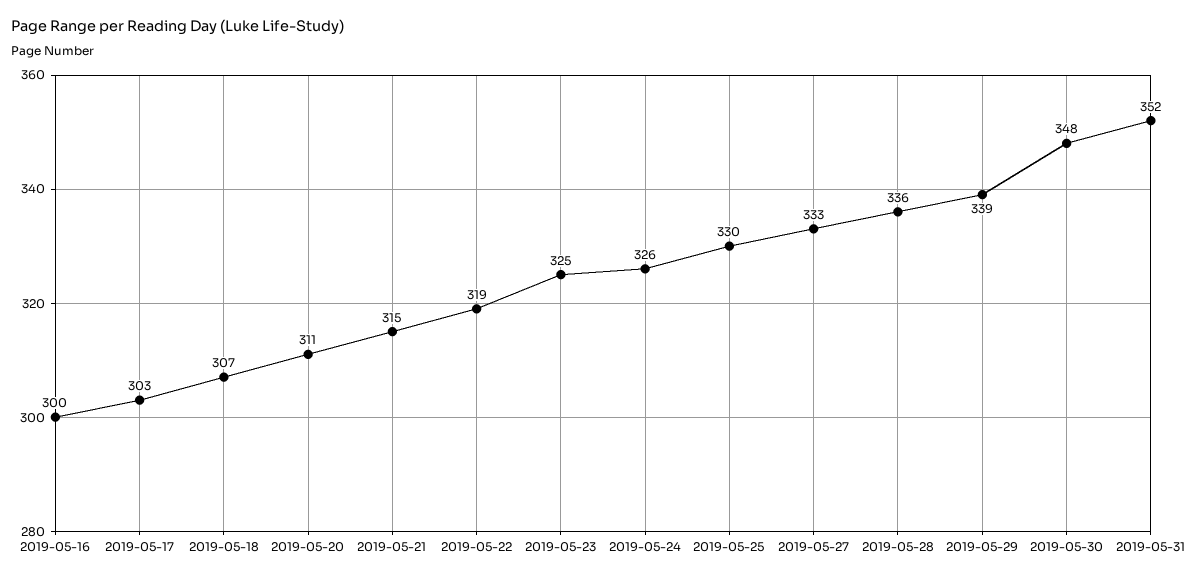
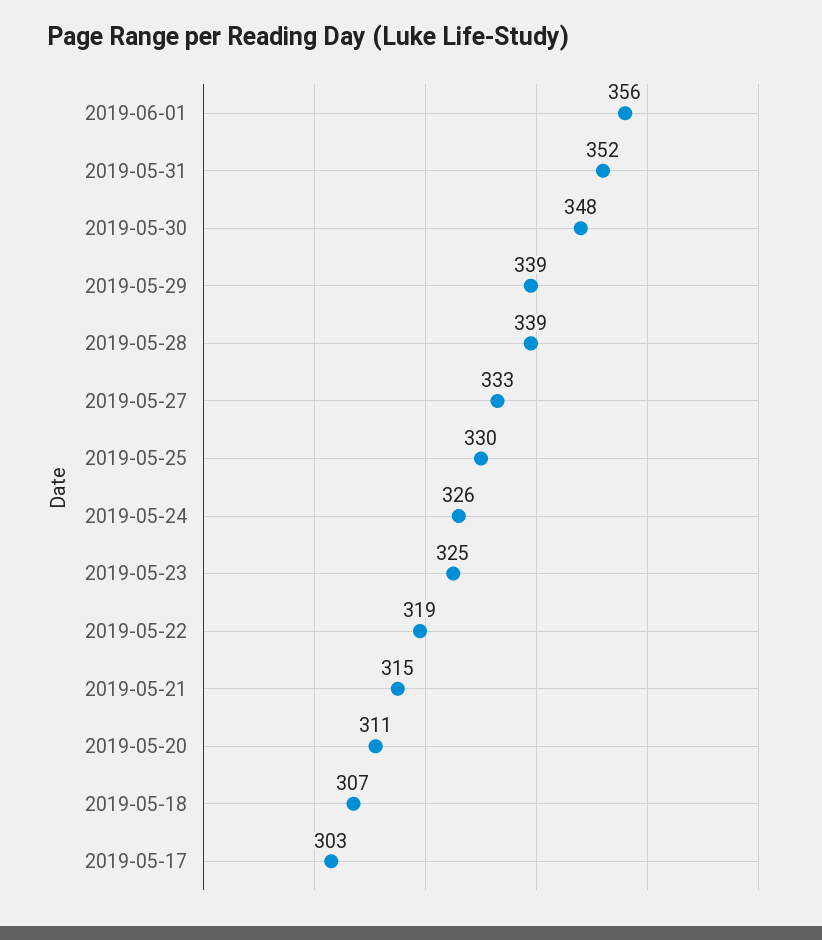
2019-05-16: 300 -> none
2019-05-28: 336 -> 339
2019-06-01: none -> 356

